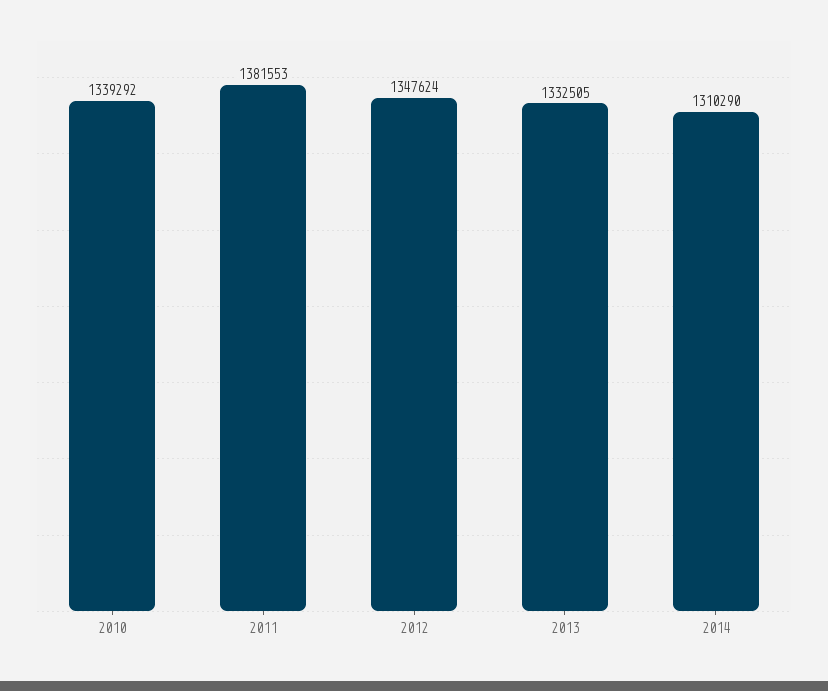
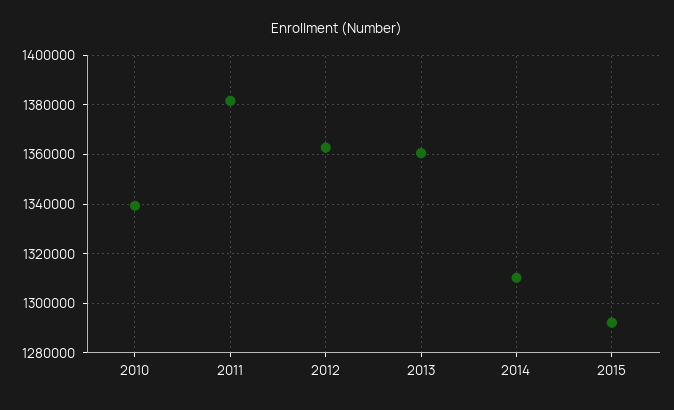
2012: 1347624 -> 1362500
2013: 1332505 -> 1360000
2015: none -> 1292500

